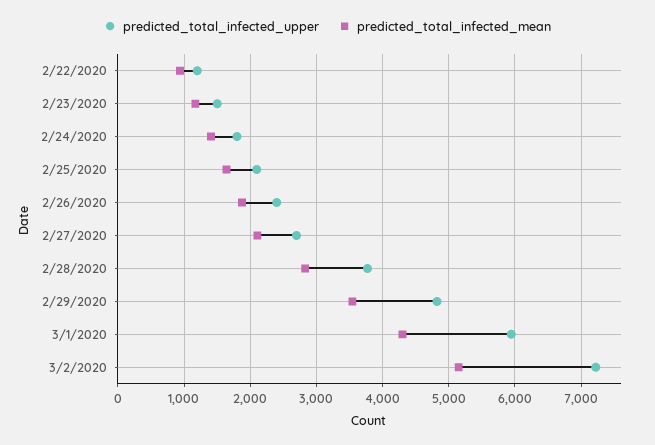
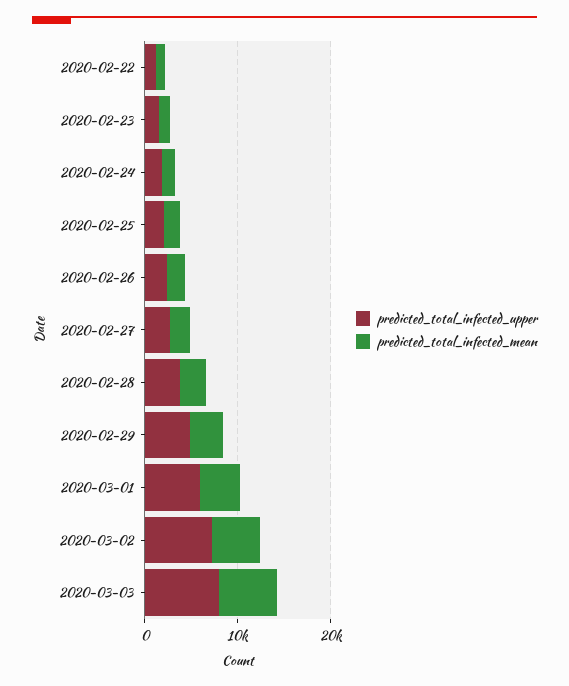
predicted_total_infected_upper, 2020-03-03: none -> 8000
predicted_total_infected_mean, 2020-03-03: none -> 6000

